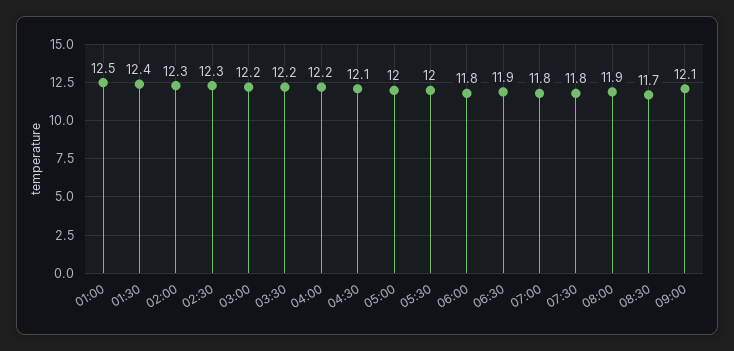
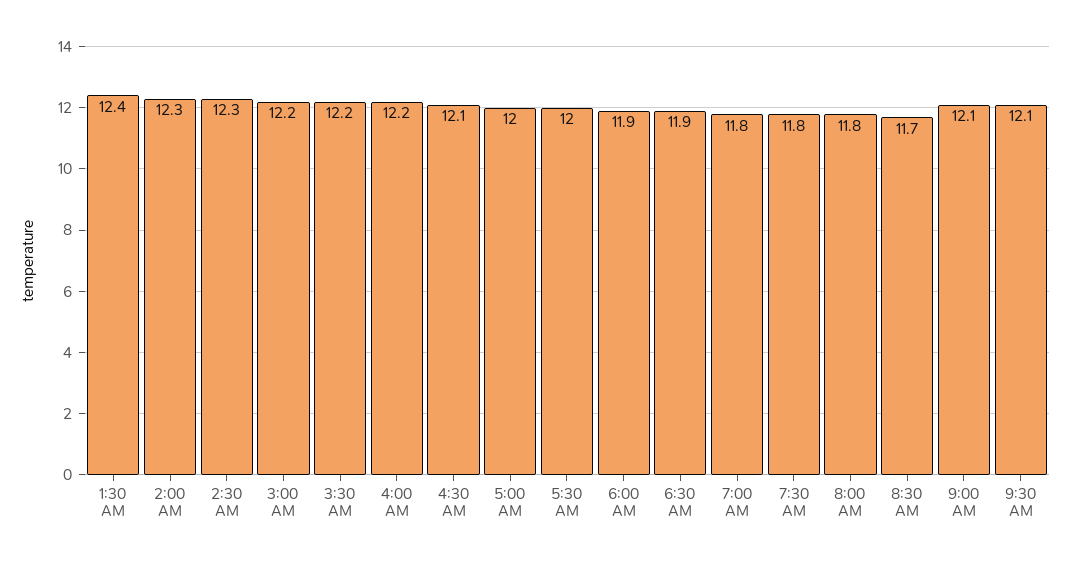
01:00: 12.5 -> none
06:00: 11.8 -> 11.9
08:00: 11.9 -> 11.8
9:30 AM: none -> 12.1

